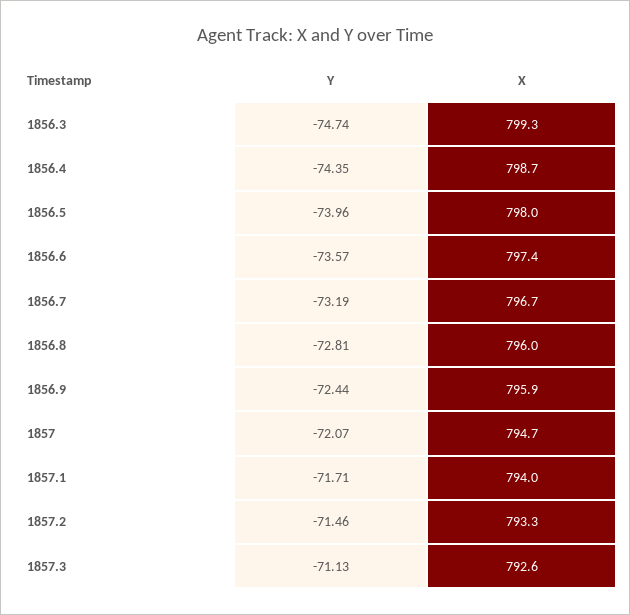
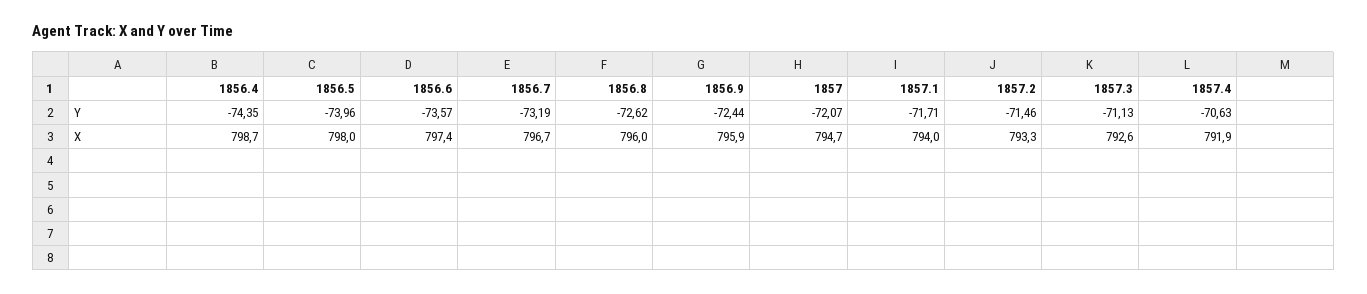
Y, 1856.3: -74.74 -> none
X, 1856.3: 799.3 -> none
Y, 1856.8: -72.81 -> -72.62
Y, 1857.4: none -> -70.63
X, 1857.4: none -> 791.9

